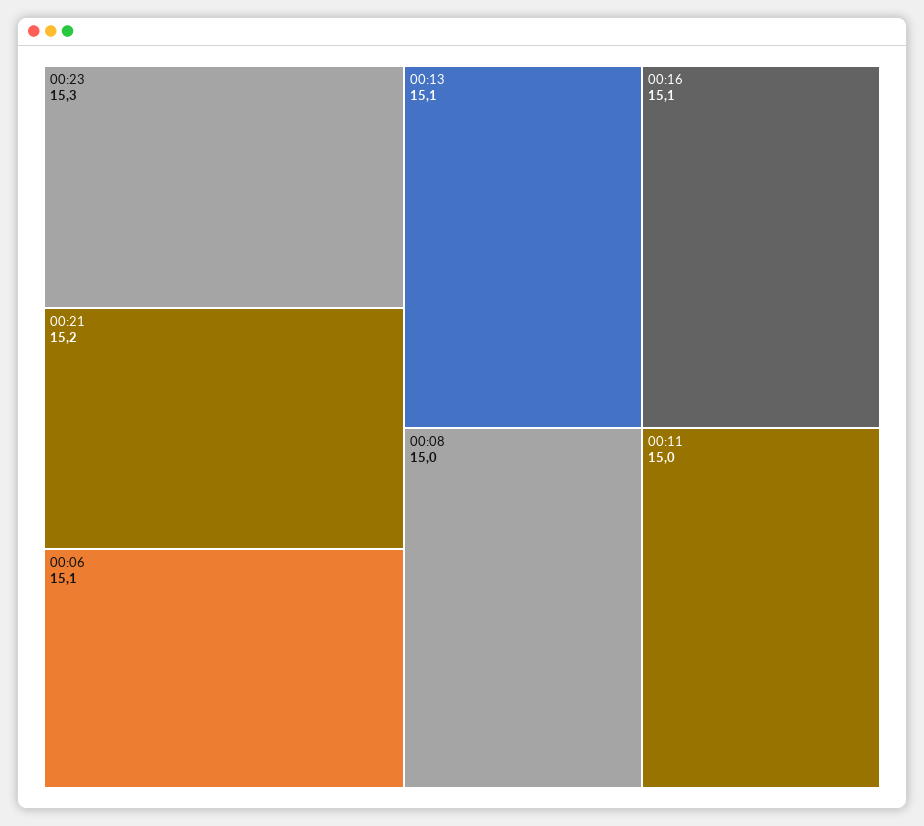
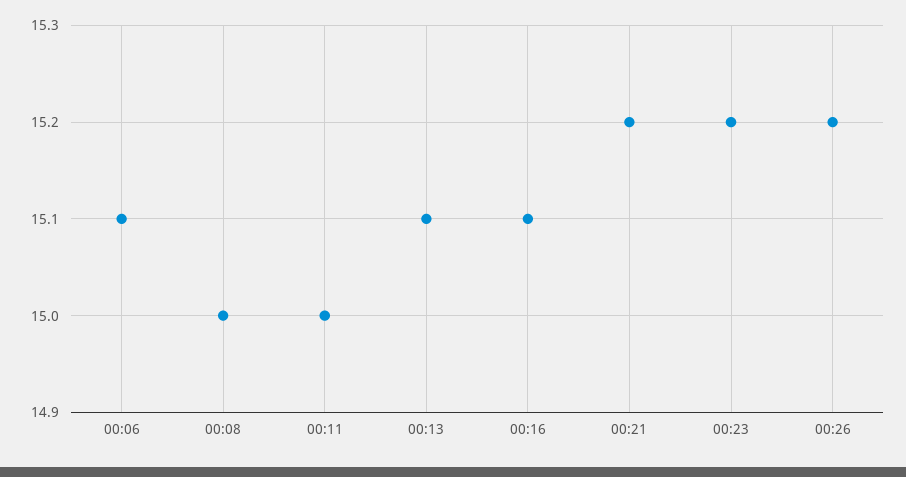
00:23: 15.3 -> 15.2
00:26: none -> 15.2

